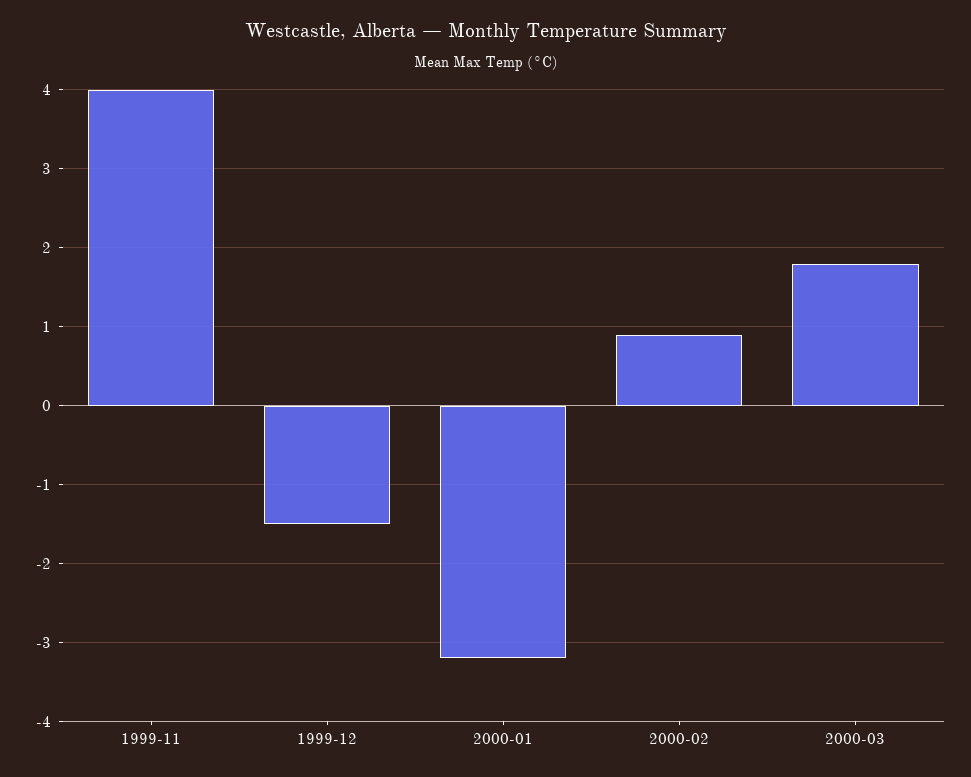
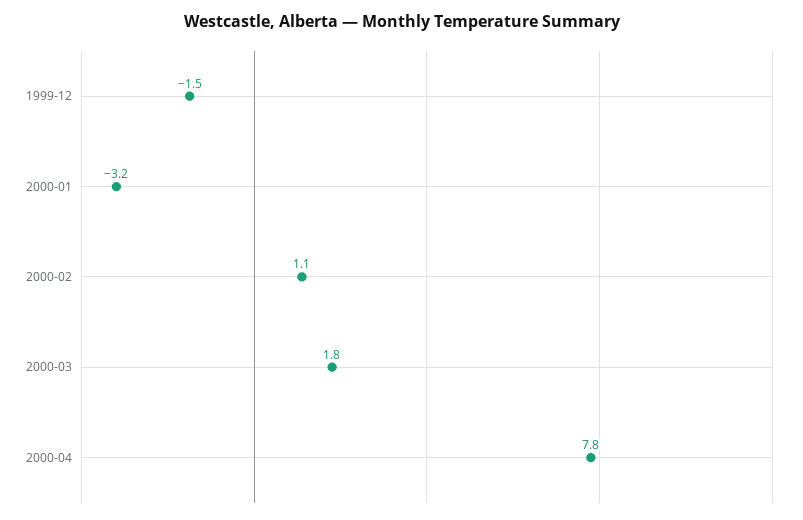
1999-11: 4 -> none
2000-02: 0.9 -> 1.1
2000-04: none -> 7.8

